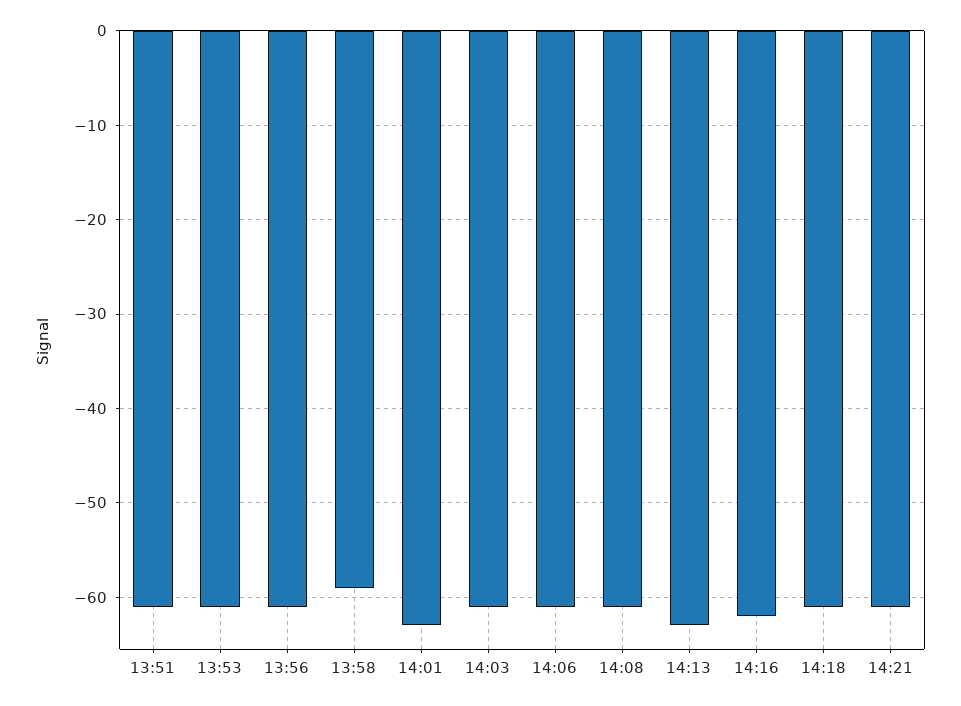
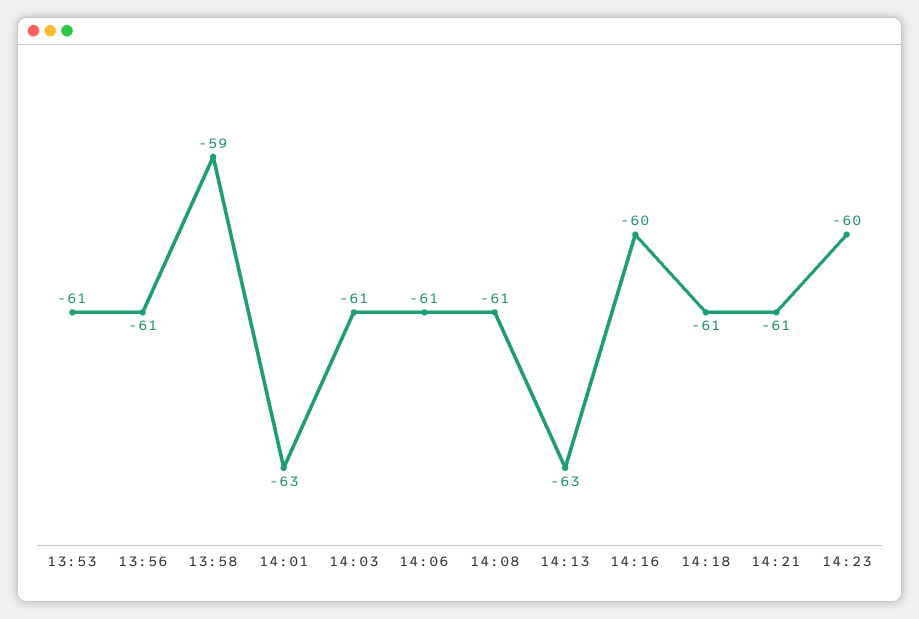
13:51: -61 -> none
14:16: -62 -> -60
14:23: none -> -60

